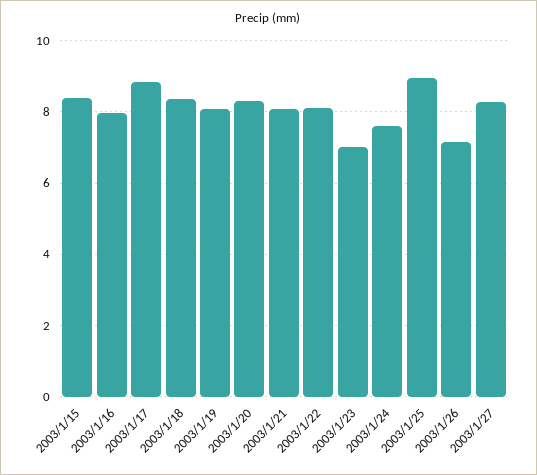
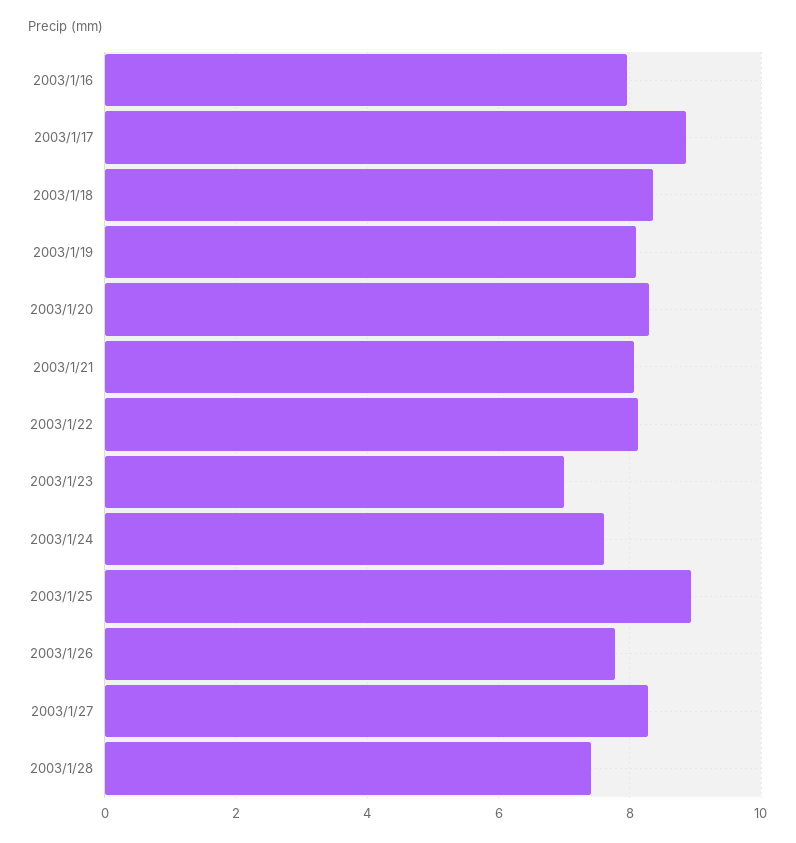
2003/1/15: 8.4 -> none
2003/1/26: 7.2 -> 7.8
2003/1/28: none -> 7.4

